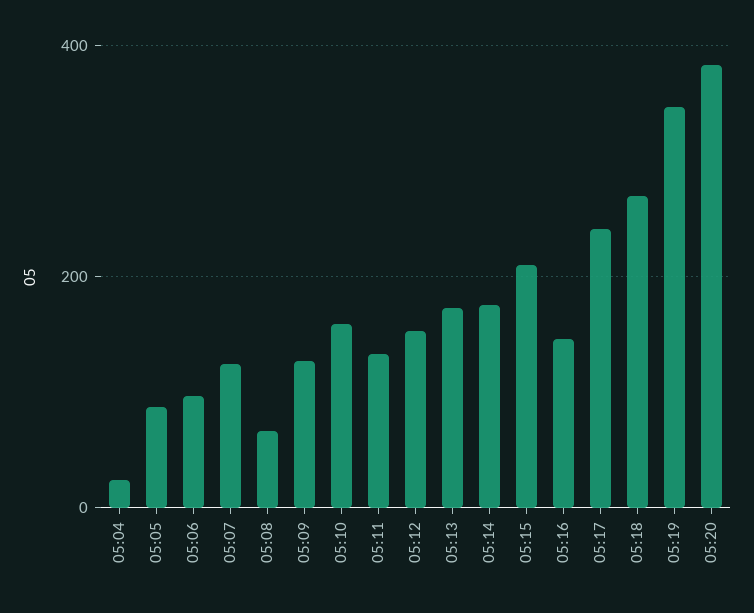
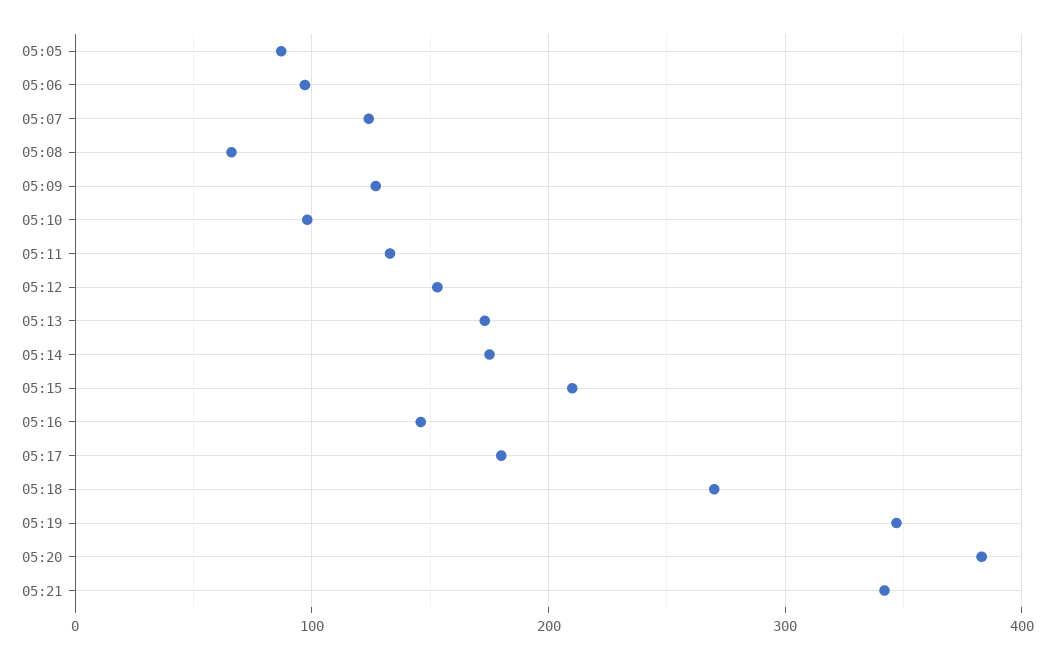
05:04: 20 -> none
05:10: 160 -> 100
05:17: 240 -> 180
05:21: none -> 340

